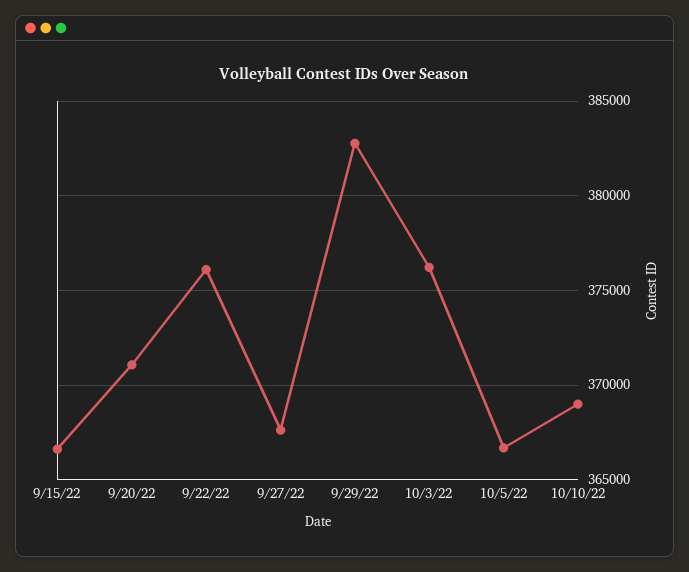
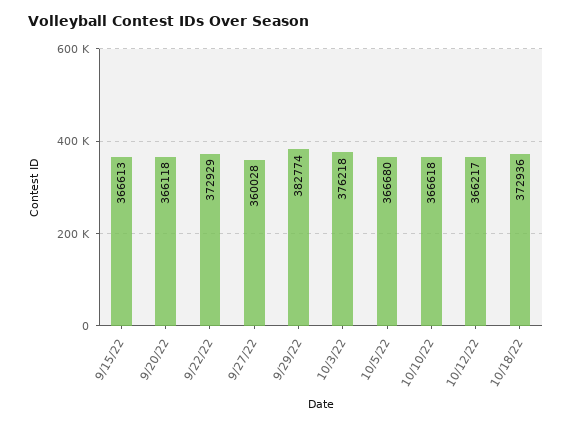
9/20/22: 371000 -> 366118
9/22/22: 376000 -> 372929
9/27/22: 367500 -> 360028
10/10/22: 369000 -> 366618
10/12/22: none -> 366217
10/18/22: none -> 372936

